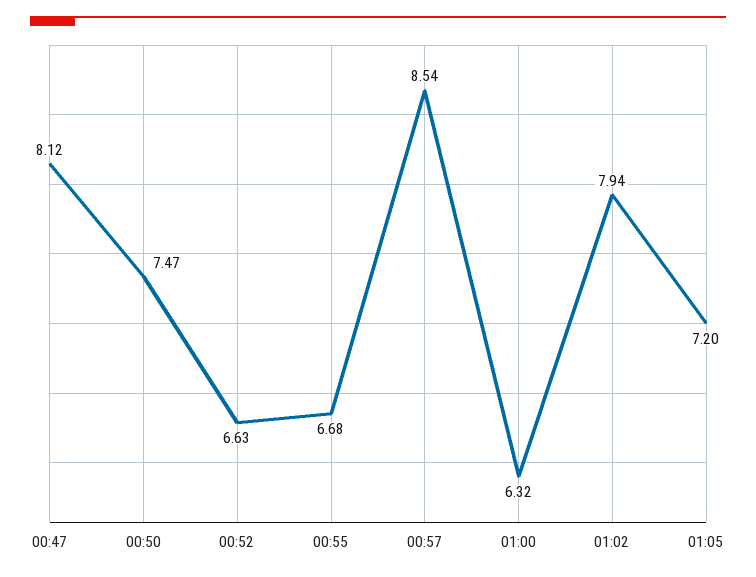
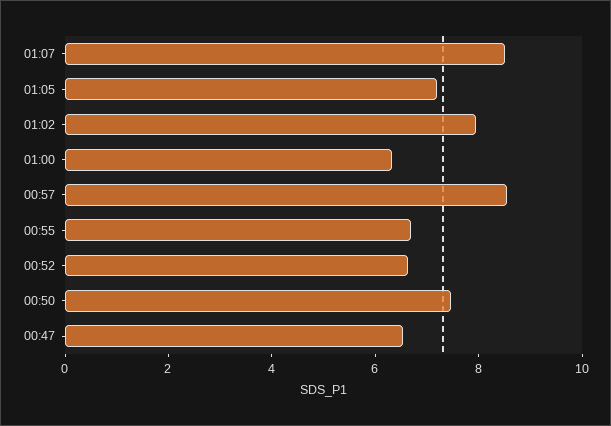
00:47: 8.12 -> 6.5
01:07: none -> 8.5

